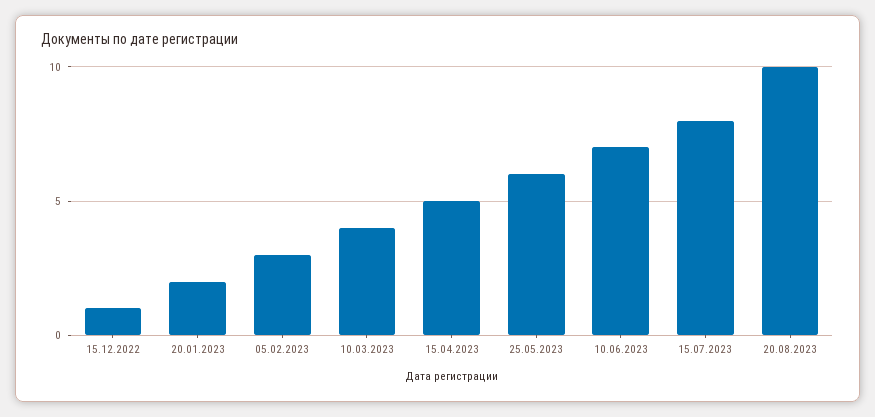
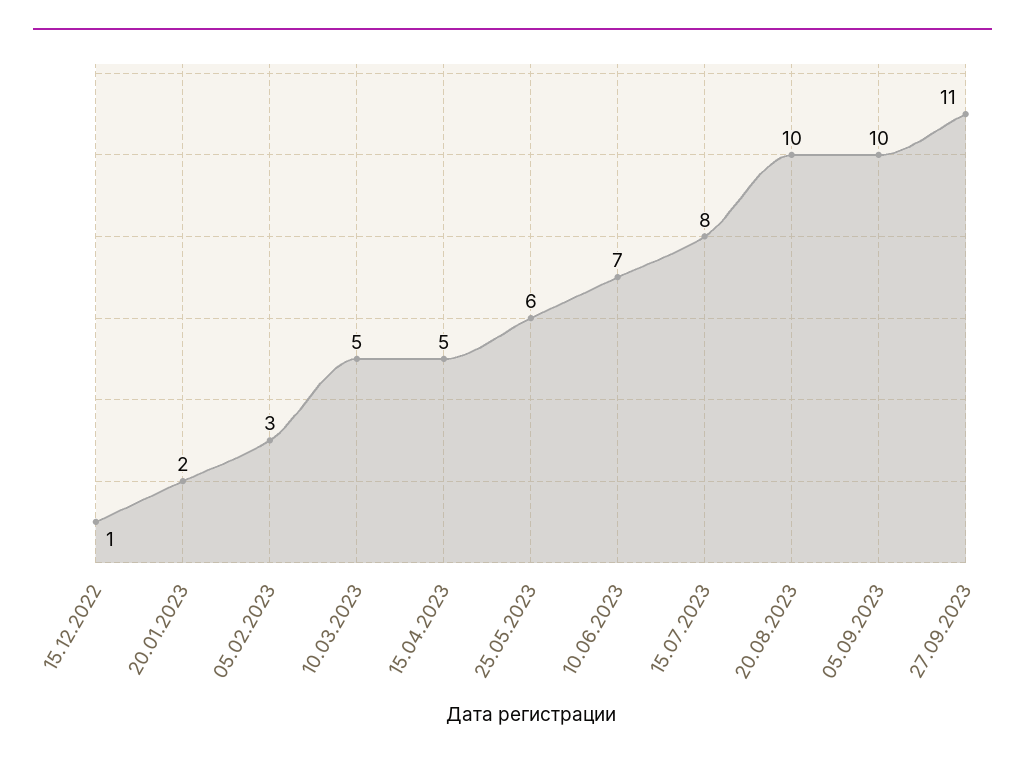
10.03.2023: 4 -> 5
05.09.2023: none -> 10
27.09.2023: none -> 11

